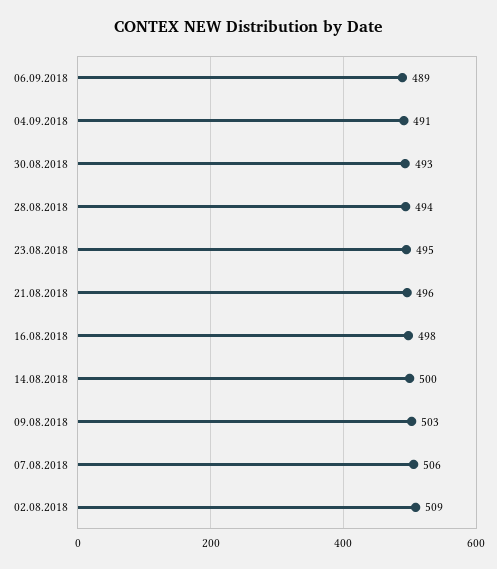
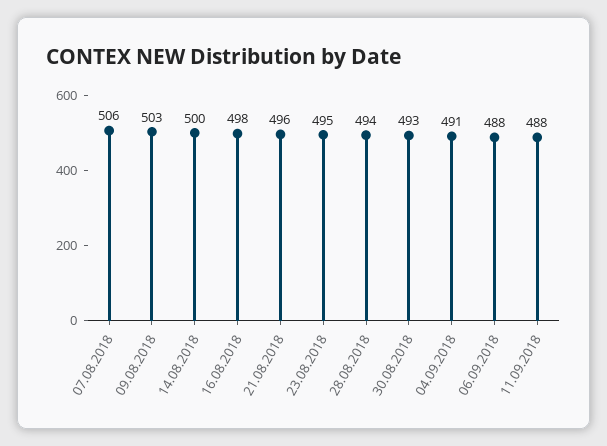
06.09.2018: 489 -> 488
02.08.2018: 509 -> none
11.09.2018: none -> 488

